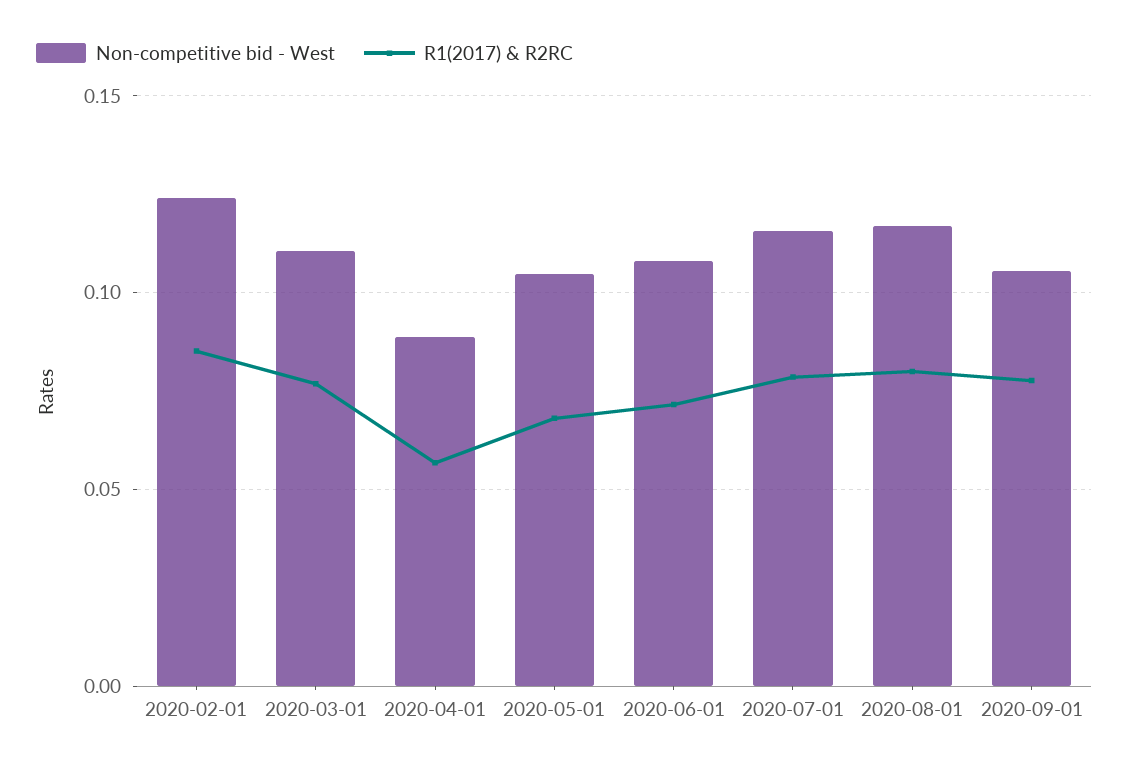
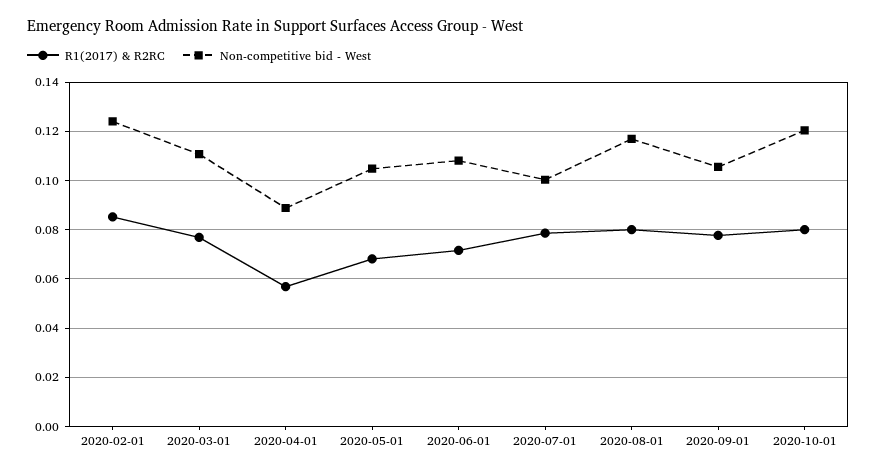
Non-competitive bid - West, 2020-07-01: 0.115 -> 0.1
R1(2017) & R2RC, 2020-10-01: none -> 0.08
Non-competitive bid - West, 2020-10-01: none -> 0.12

